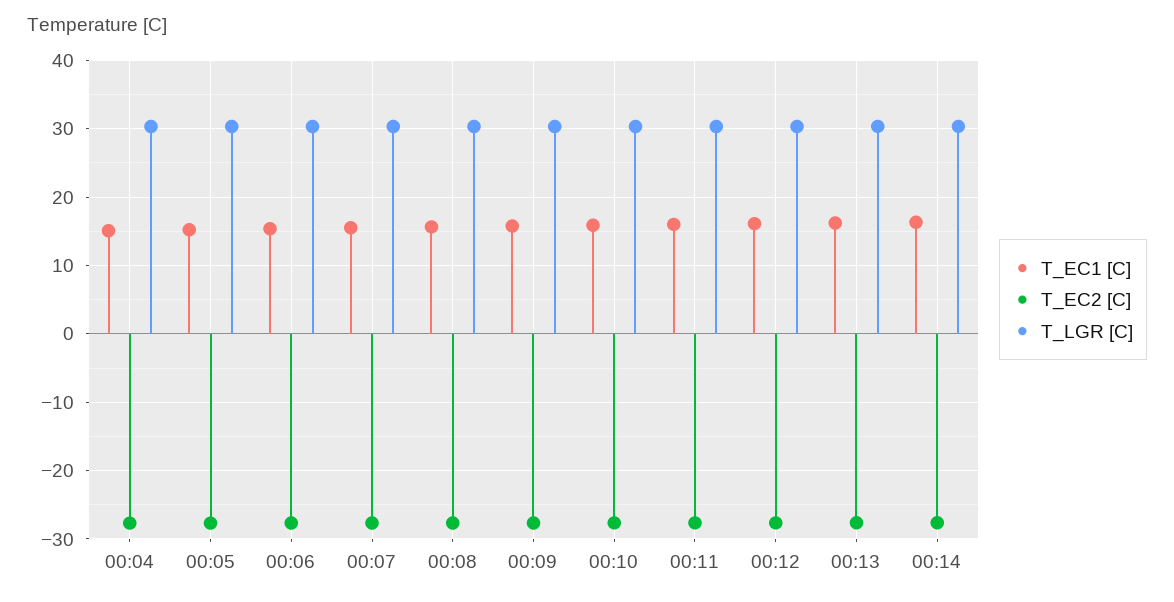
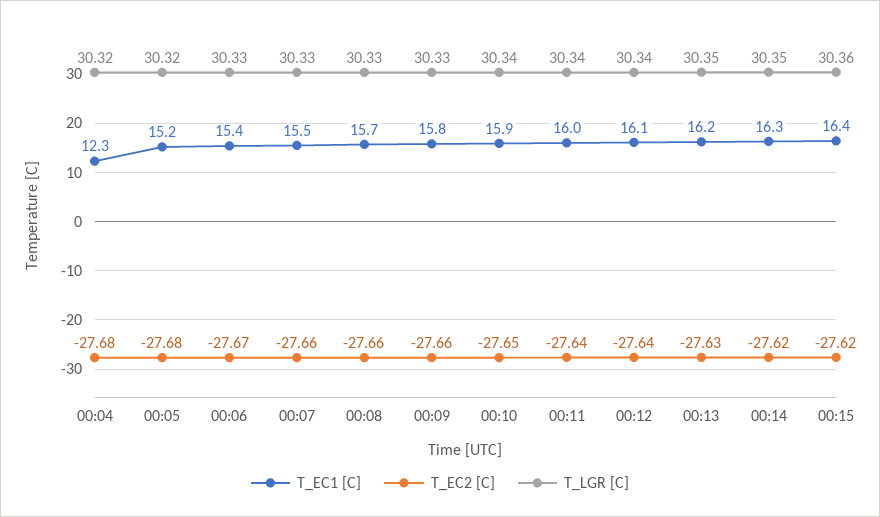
T_EC1 [C], 00:04: 15 -> 12.3
T_EC1 [C], 00:15: none -> 16.4
T_EC2 [C], 00:15: none -> -27.62
T_LGR [C], 00:15: none -> 30.36

